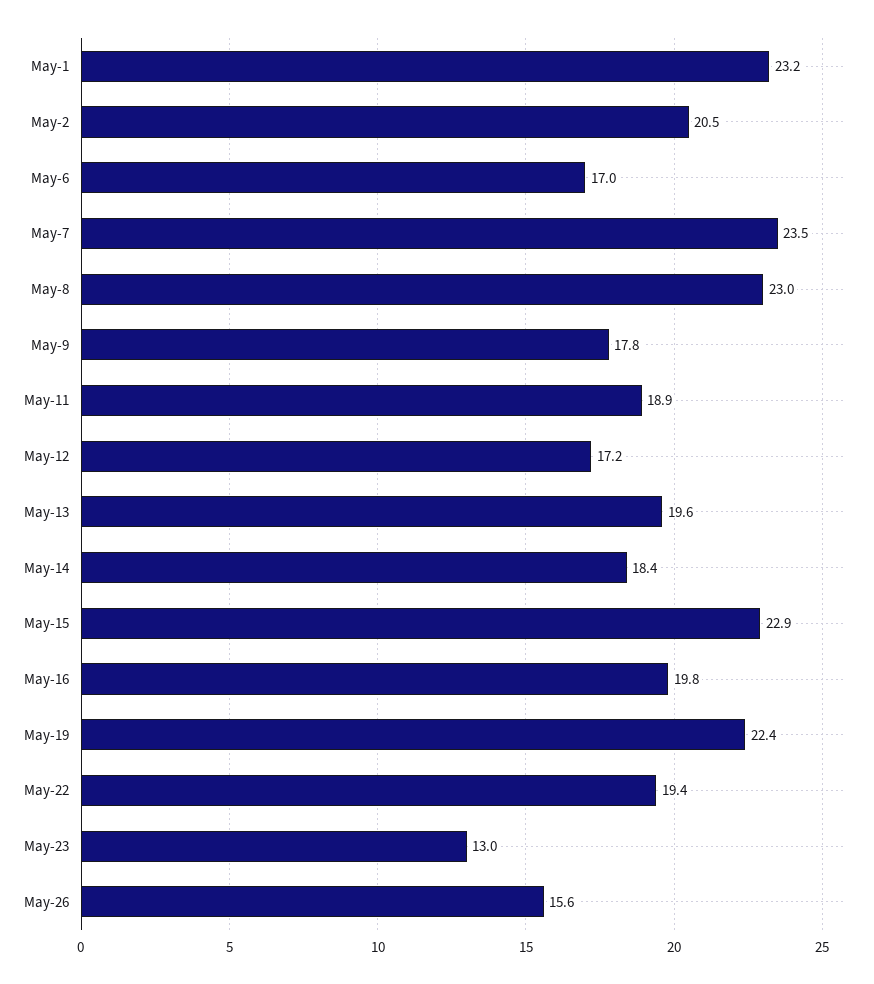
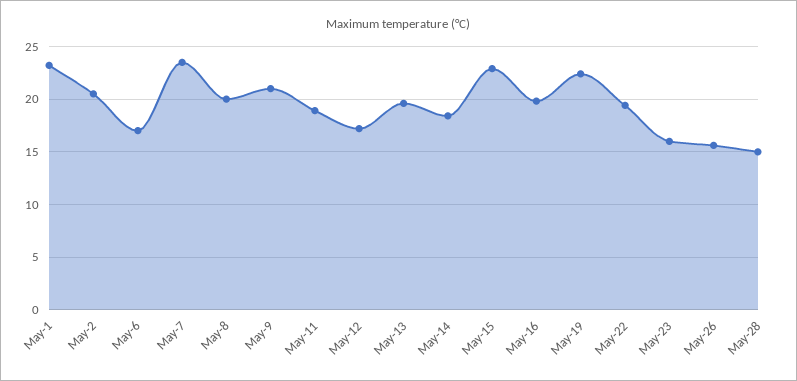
May-8: 23 -> 20
May-9: 17.8 -> 21
May-23: 13 -> 16
May-28: none -> 15

